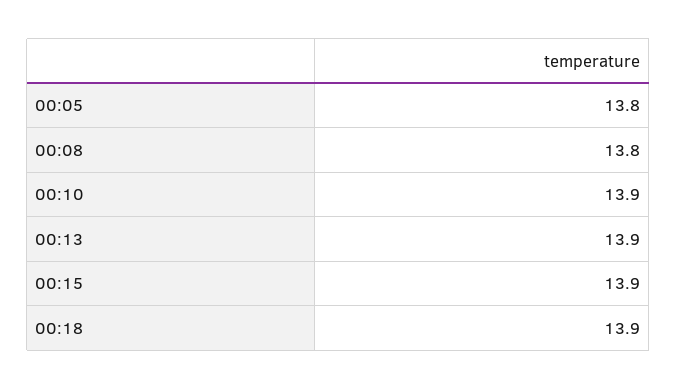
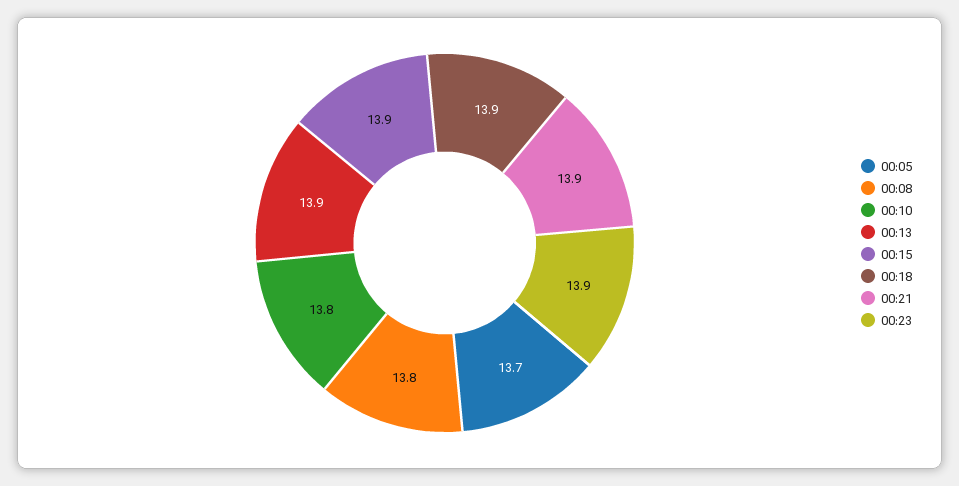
00:05: 13.8 -> 13.7
00:10: 13.9 -> 13.8
00:21: none -> 13.9
00:23: none -> 13.9

